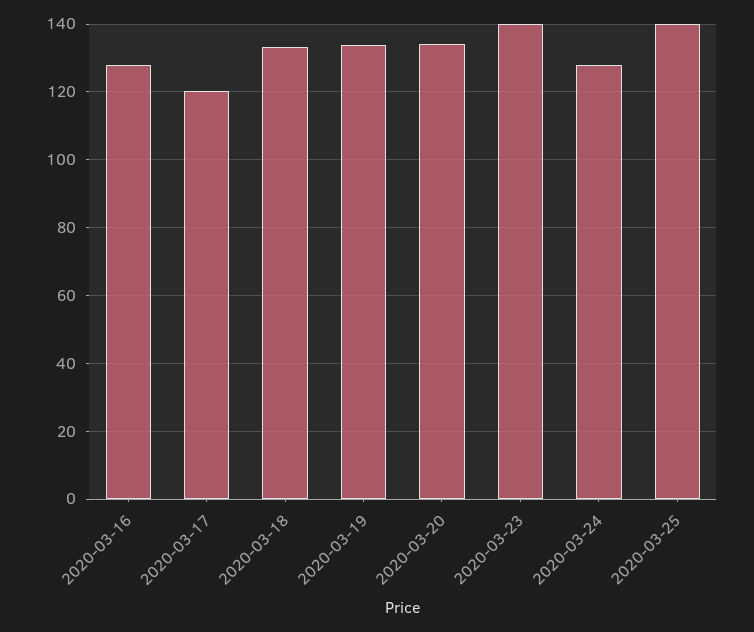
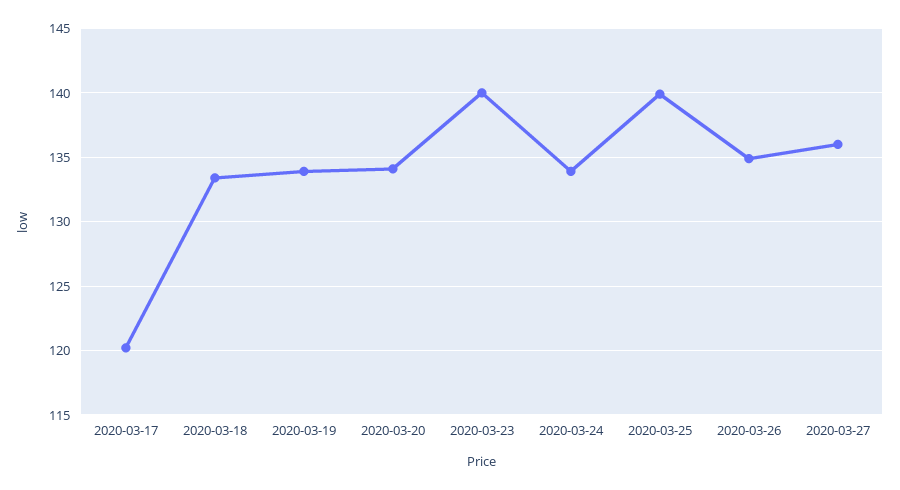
2020-03-16: 128 -> none
2020-03-24: 128 -> 134
2020-03-26: none -> 135
2020-03-27: none -> 136

